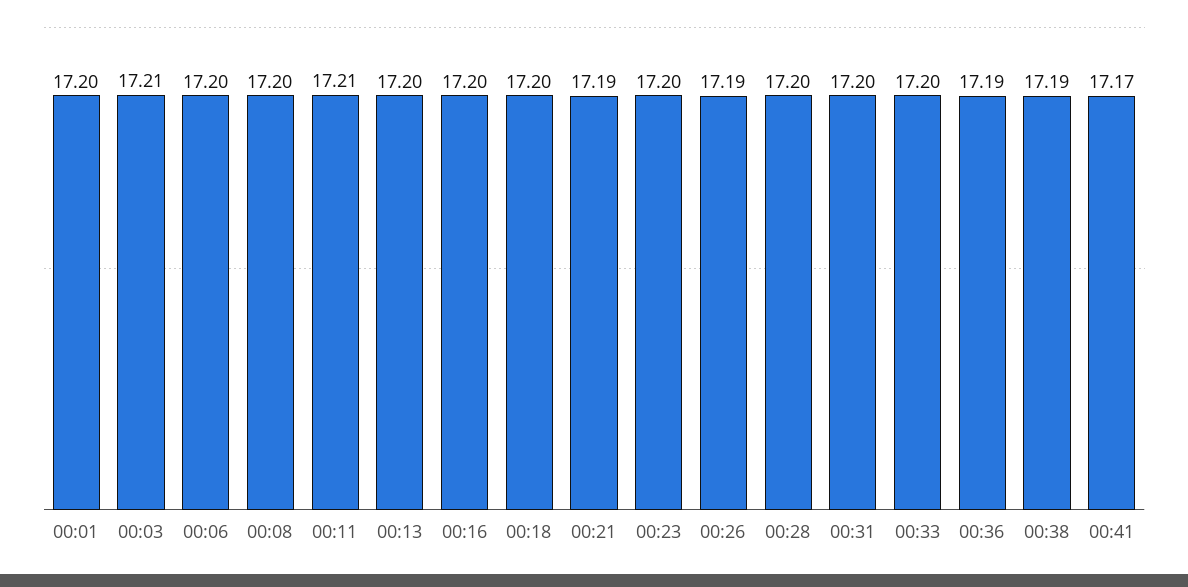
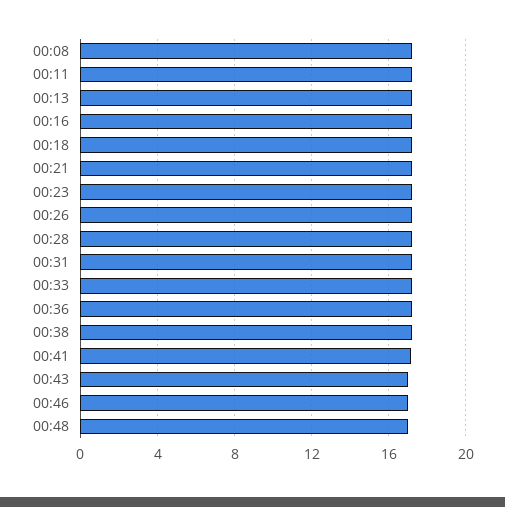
00:01: 17.2 -> none
00:03: 17.21 -> none
00:06: 17.2 -> none
00:43: none -> 17
00:46: none -> 17
00:48: none -> 17

